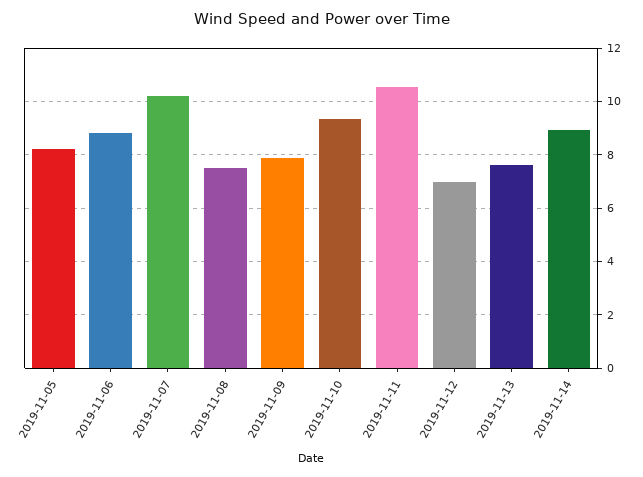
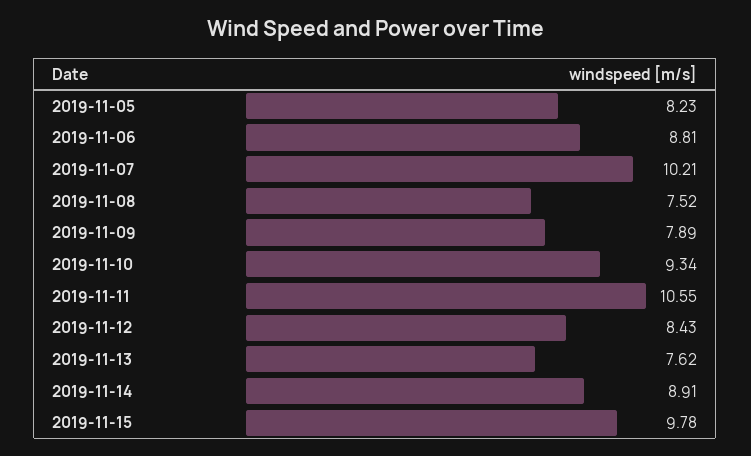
2019-11-12: 7 -> 8.43
2019-11-15: none -> 9.78

